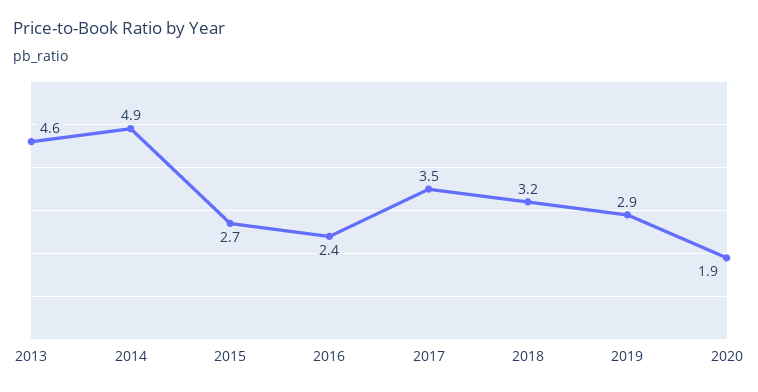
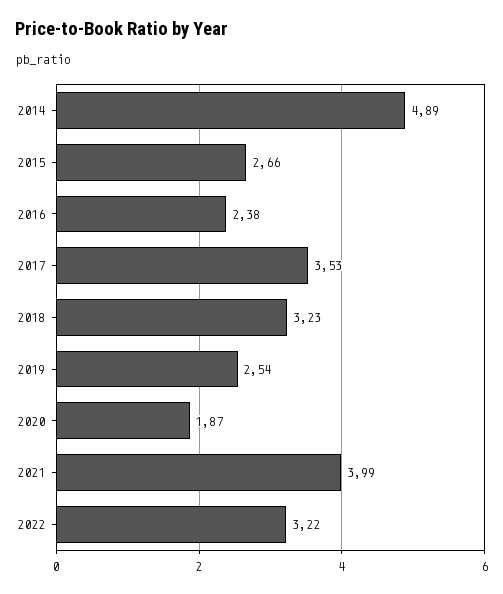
2013: 4.6 -> none
2019: 2.9 -> 2.54
2021: none -> 3.99
2022: none -> 3.22

